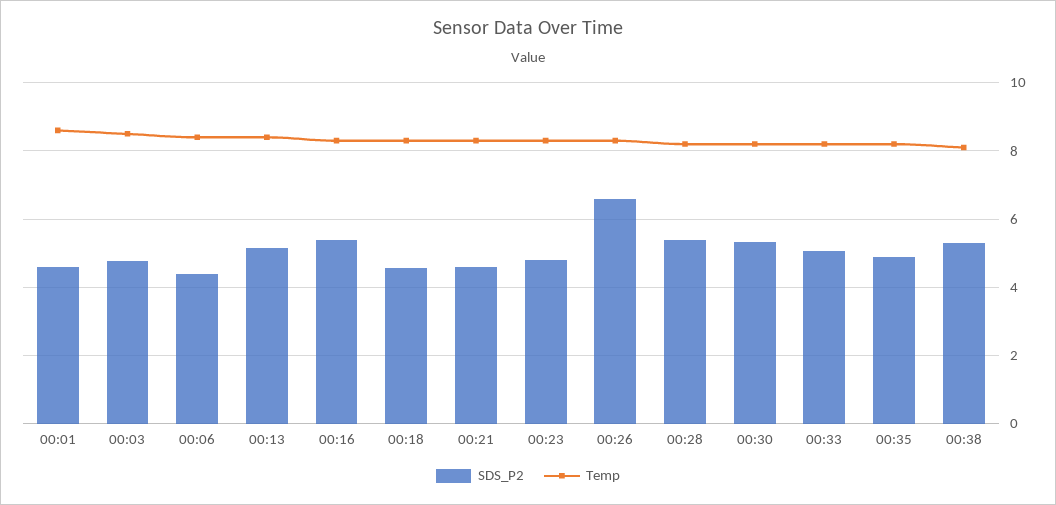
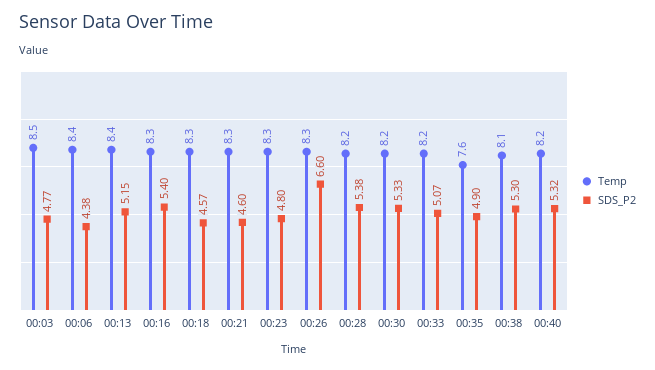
SDS_P2, 00:01: 4.6 -> none
Temp, 00:01: 8.6 -> none
Temp, 00:35: 8.2 -> 7.6
Temp, 00:40: none -> 8.2
SDS_P2, 00:40: none -> 5.32

